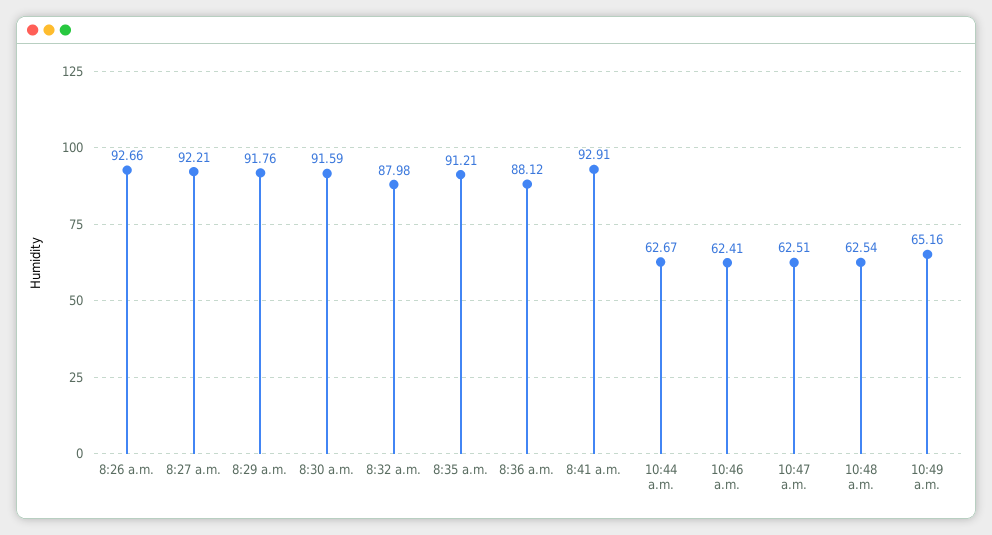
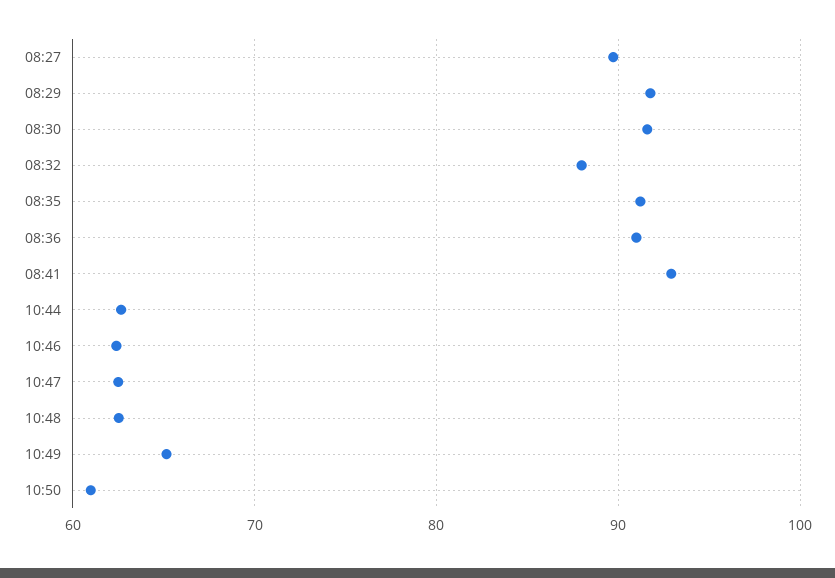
8:26 a.m.: 92.66 -> none
8:27 a.m.: 92.21 -> 90
8:36 a.m.: 88.12 -> 91
10:50: none -> 61

